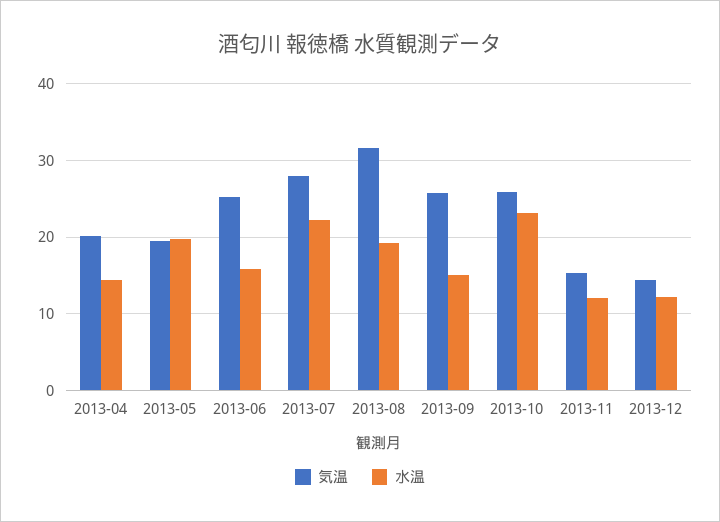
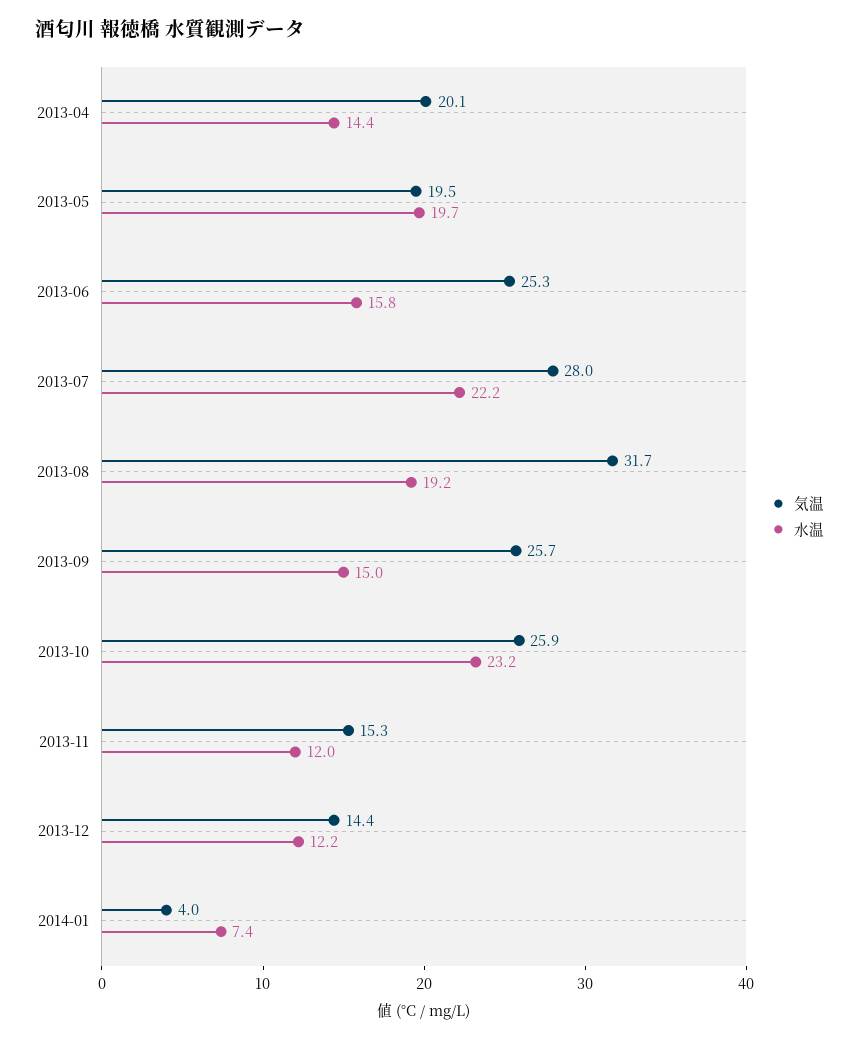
気温, 2014-01: none -> 4
水温, 2014-01: none -> 7.4

